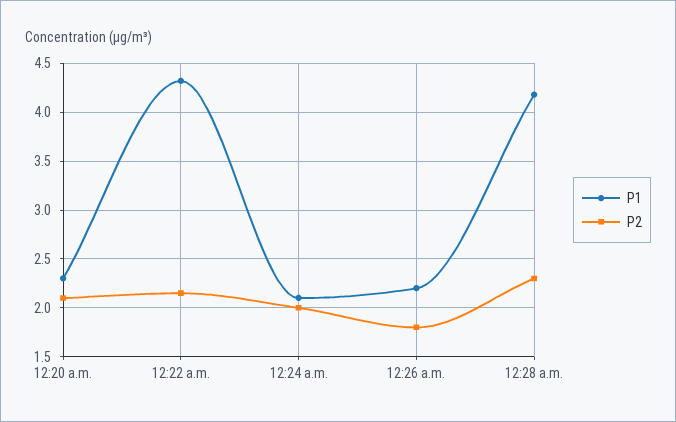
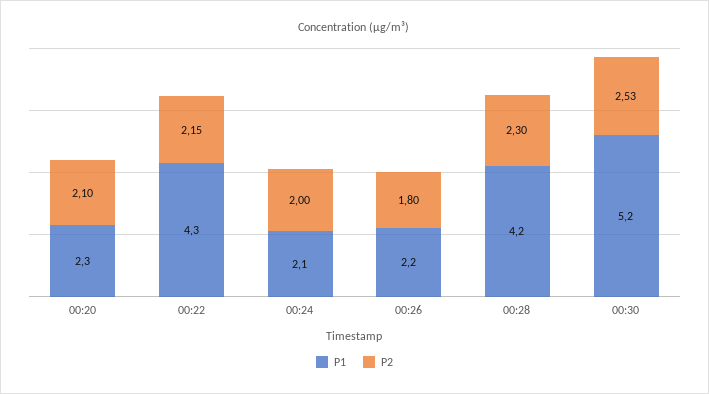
P1, 00:30: none -> 5.2
P2, 00:30: none -> 2.53

